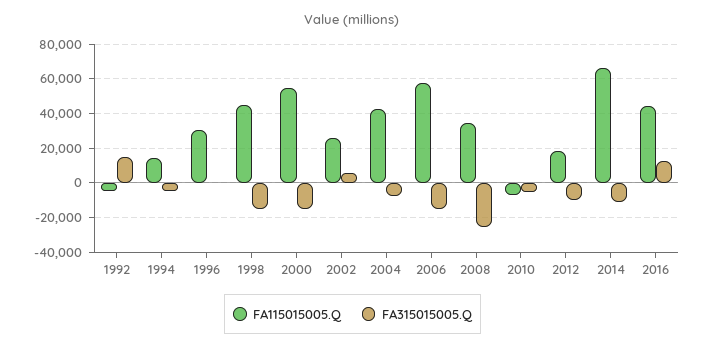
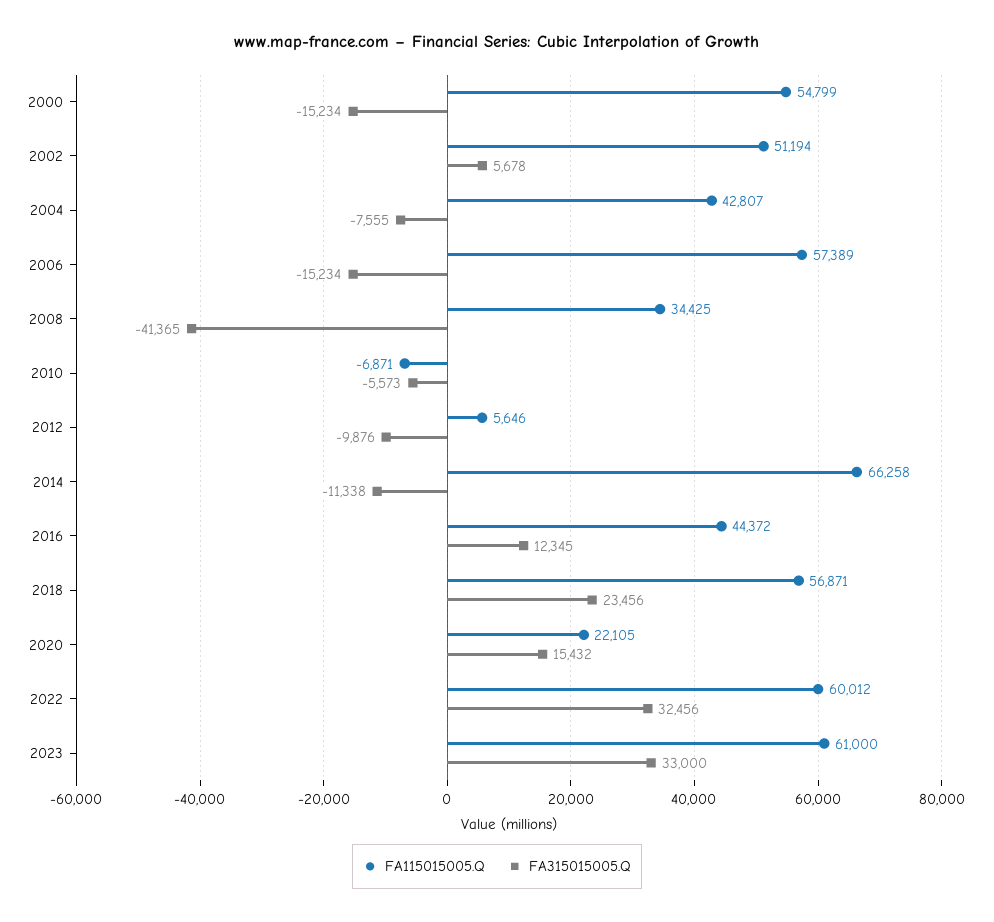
FA115015005.Q, 1992: -5000 -> none
FA315015005.Q, 1992: 15000 -> none
FA115015005.Q, 1994: 15000 -> none
FA315015005.Q, 1994: -5000 -> none
FA115015005.Q, 1996: 30000 -> none
FA315015005.Q, 1996: 0 -> none
FA115015005.Q, 1998: 45000 -> none
FA315015005.Q, 1998: -15000 -> none
FA115015005.Q, 2002: 25000 -> 51194
FA315015005.Q, 2008: -25000 -> -41365
FA115015005.Q, 2012: 20000 -> 5646
FA115015005.Q, 2018: none -> 56871
FA315015005.Q, 2018: none -> 23456
FA115015005.Q, 2020: none -> 22105
FA315015005.Q, 2020: none -> 15432
FA115015005.Q, 2022: none -> 60012
FA315015005.Q, 2022: none -> 32456
FA115015005.Q, 2023: none -> 61000
FA315015005.Q, 2023: none -> 33000

